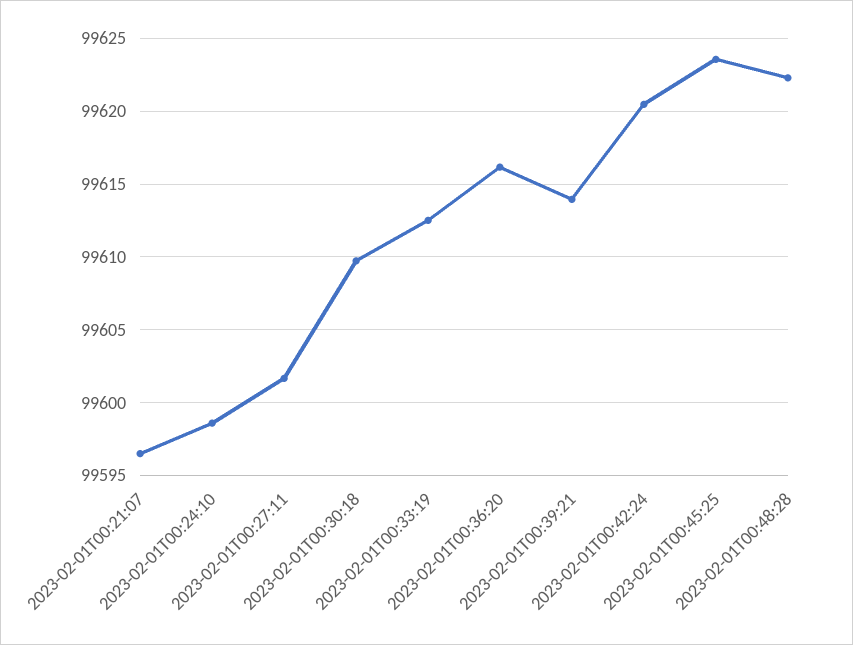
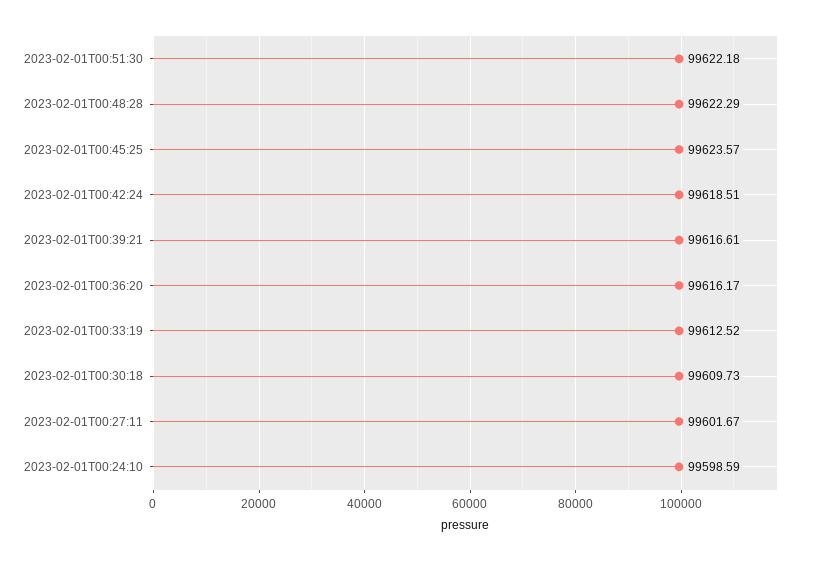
2023-02-01T00:21:07: 99596.5 -> none
2023-02-01T00:39:21: 99614 -> 99616.61
2023-02-01T00:42:24: 99620.5 -> 99618.51
2023-02-01T00:51:30: none -> 99622.18

